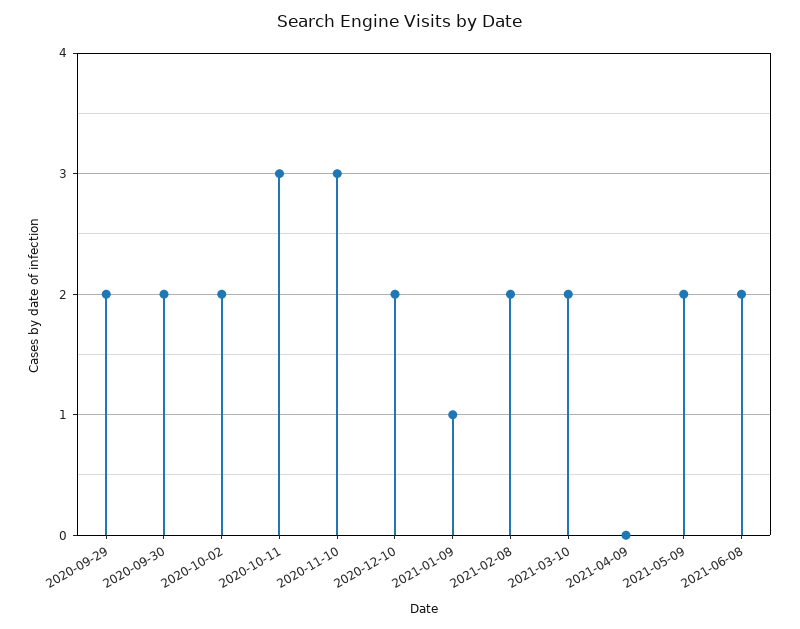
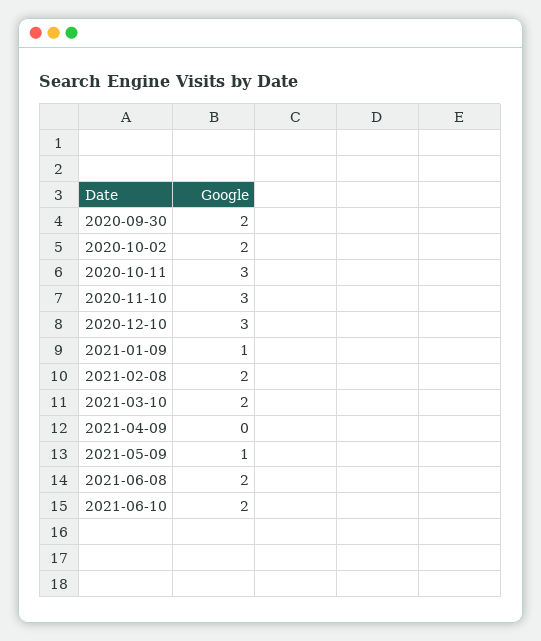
2020-09-29: 2 -> none
2020-12-10: 2 -> 3
2021-05-09: 2 -> 1
2021-06-10: none -> 2

